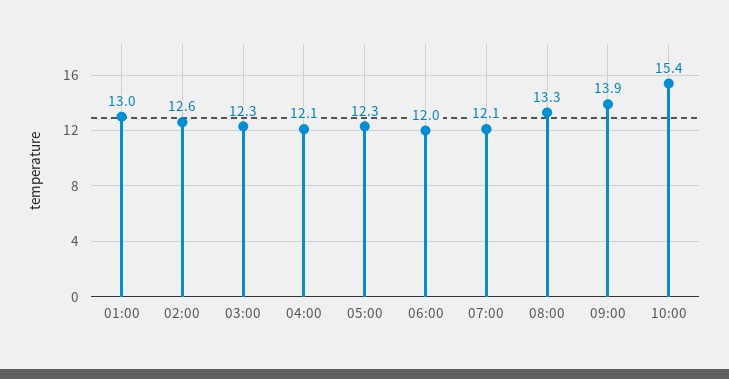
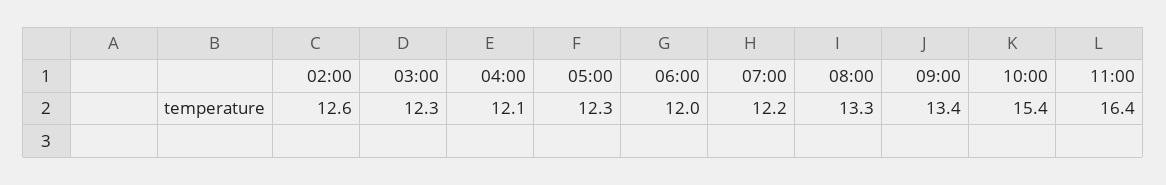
01:00: 13 -> none
07:00: 12.1 -> 12.2
09:00: 13.9 -> 13.4
11:00: none -> 16.4

